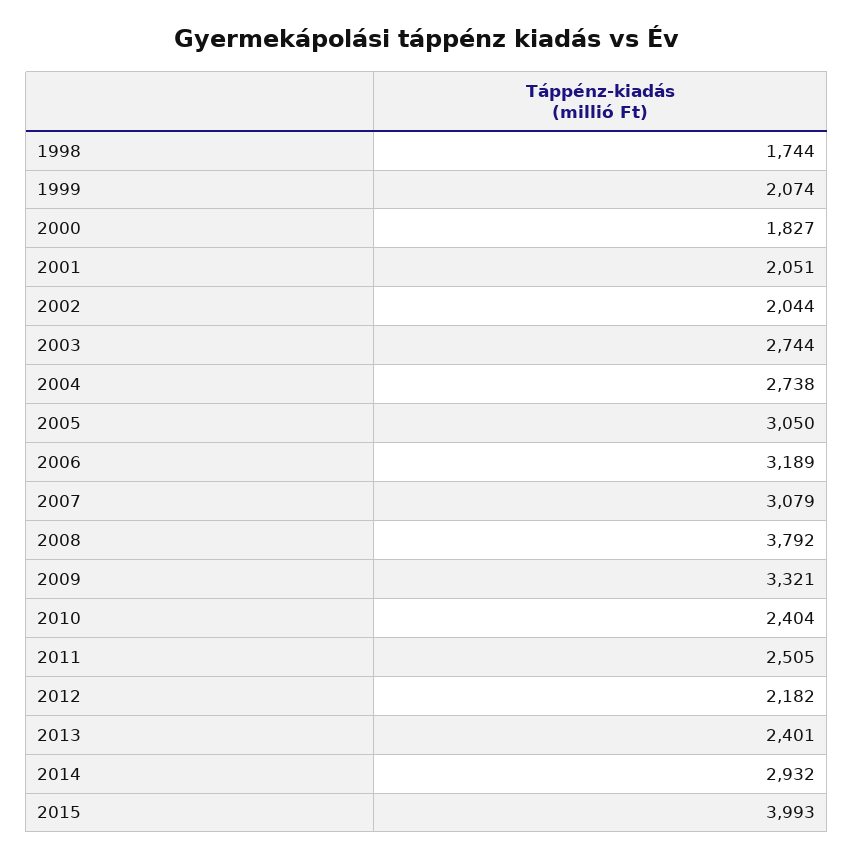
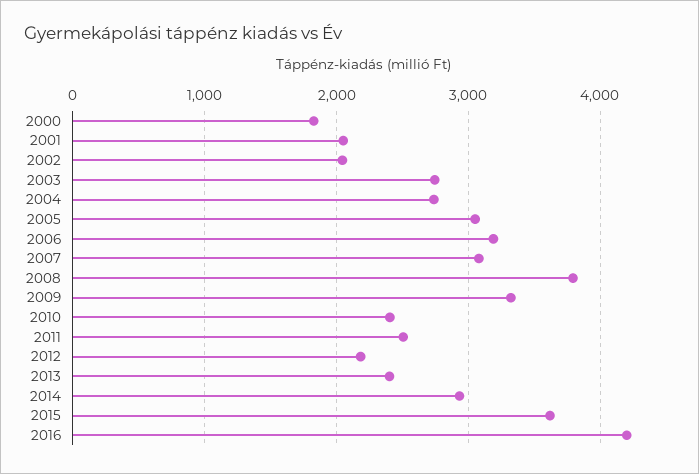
1998: 1744 -> none
1999: 2074 -> none
2015: 3993 -> 3600
2016: none -> 4200

